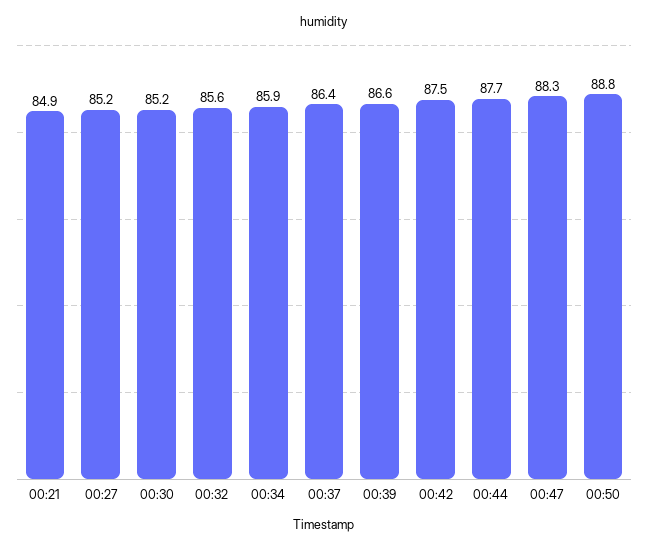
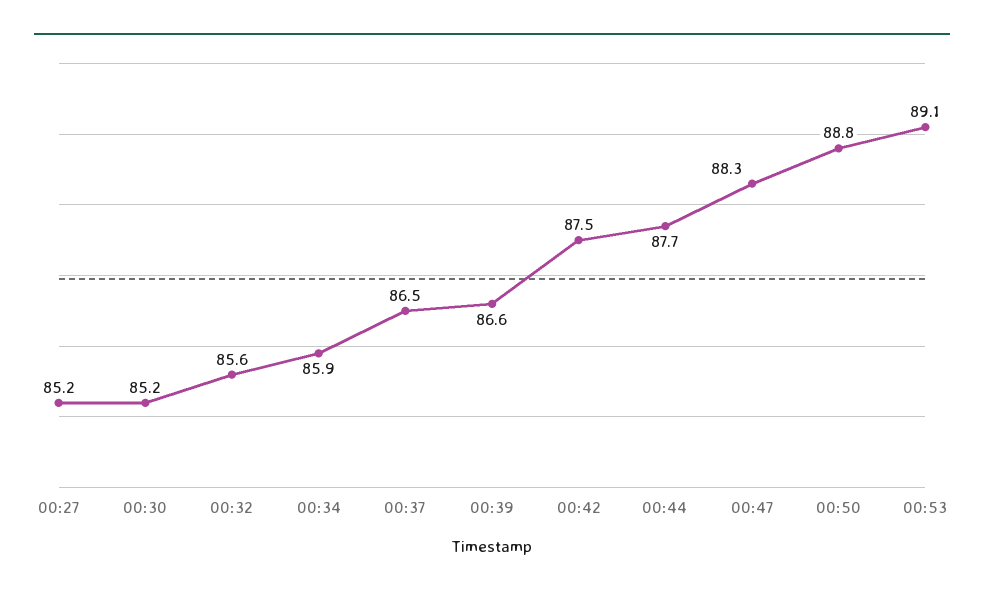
00:21: 84.9 -> none
00:37: 86.4 -> 86.5
00:53: none -> 89.1

